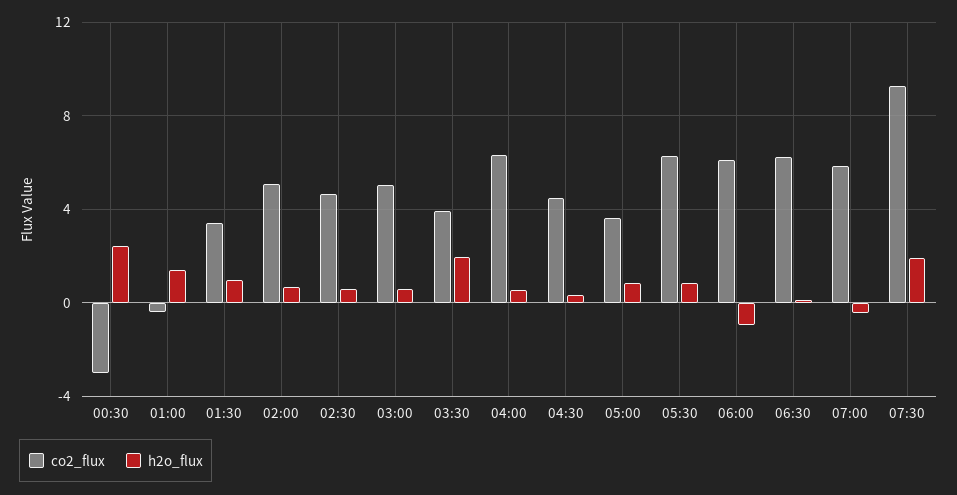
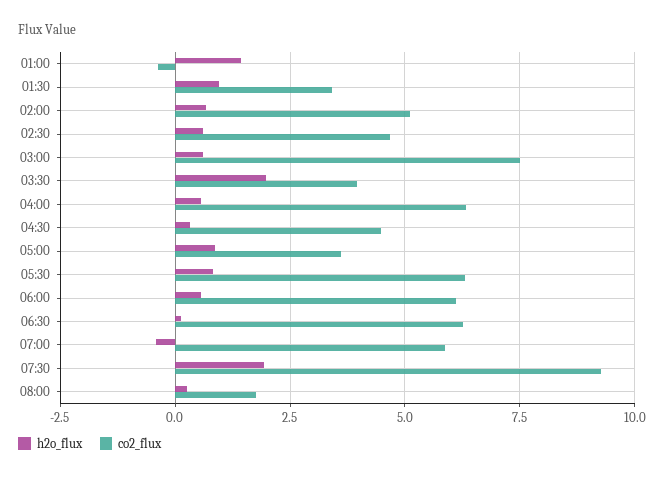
co2_flux, 00:30: -3 -> none
h2o_flux, 00:30: 2.5 -> none
co2_flux, 03:00: 5 -> 7.5
h2o_flux, 06:00: -1 -> 0.5
h2o_flux, 08:00: none -> 0.25
co2_flux, 08:00: none -> 1.75

